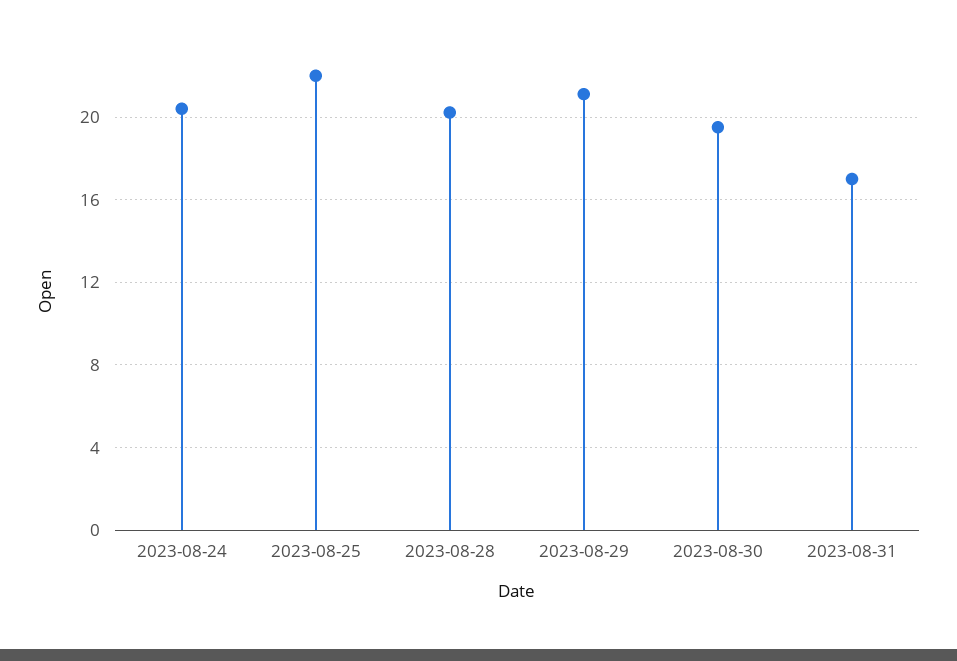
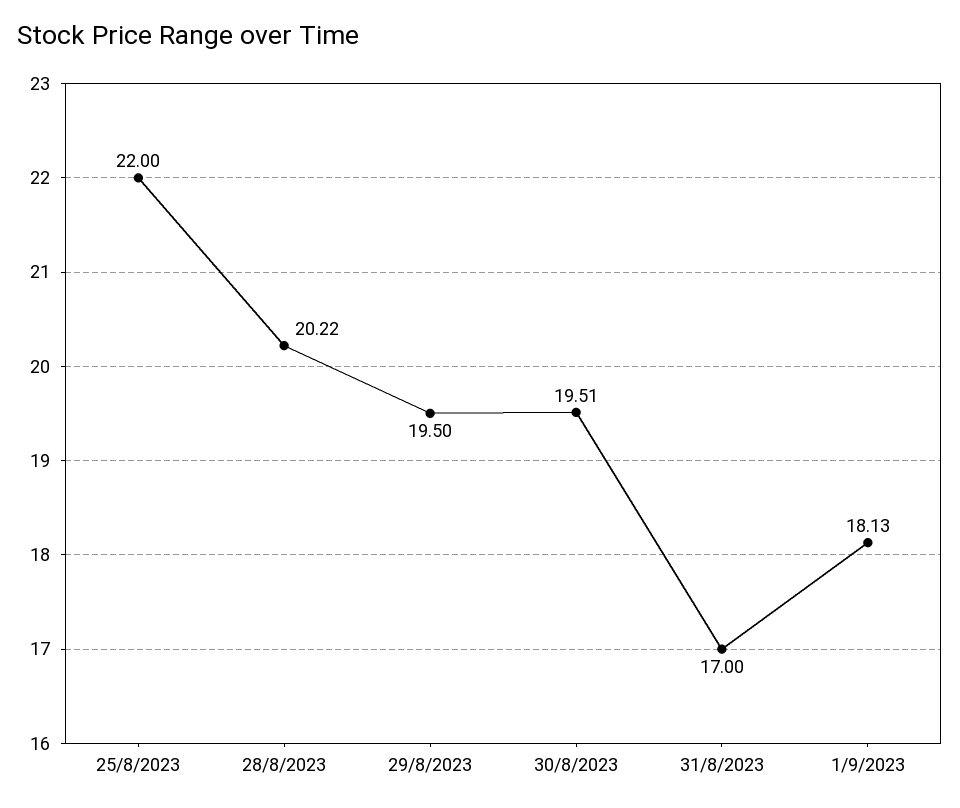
2023-08-24: 20.5 -> none
2023-08-29: 21 -> 19.5
1/9/2023: none -> 18.13

